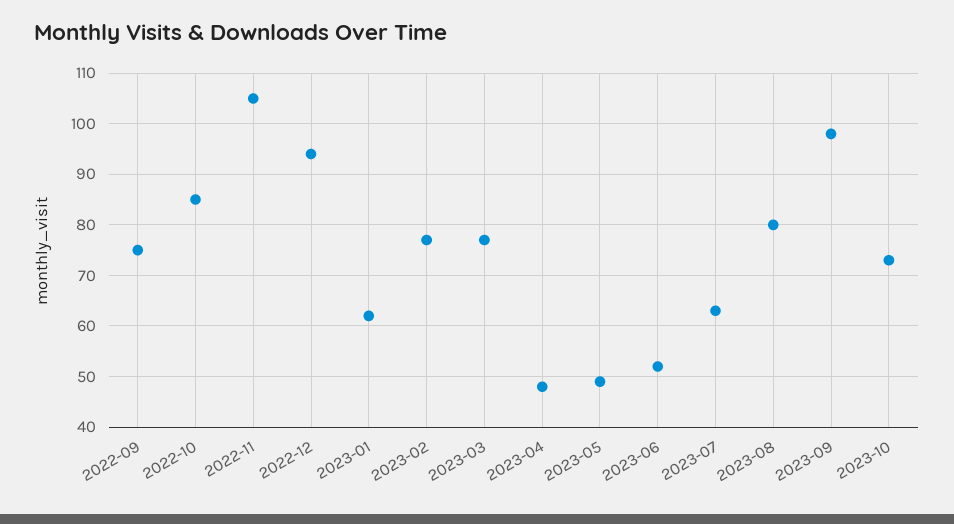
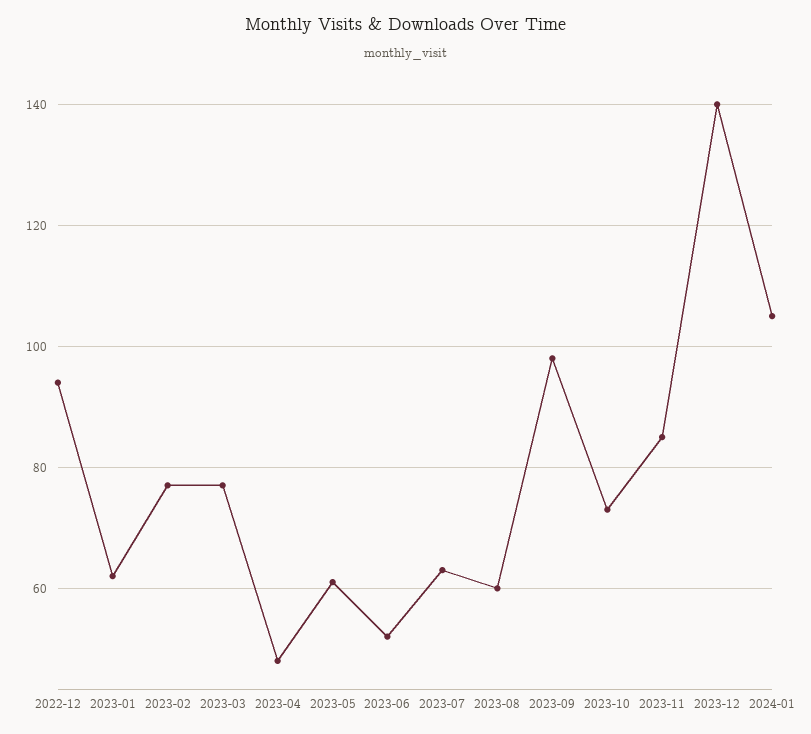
2022-09: 75 -> none
2022-10: 85 -> none
2022-11: 105 -> none
2023-05: 50 -> 60
2023-08: 80 -> 60
2023-11: none -> 85
2023-12: none -> 140
2024-01: none -> 105

